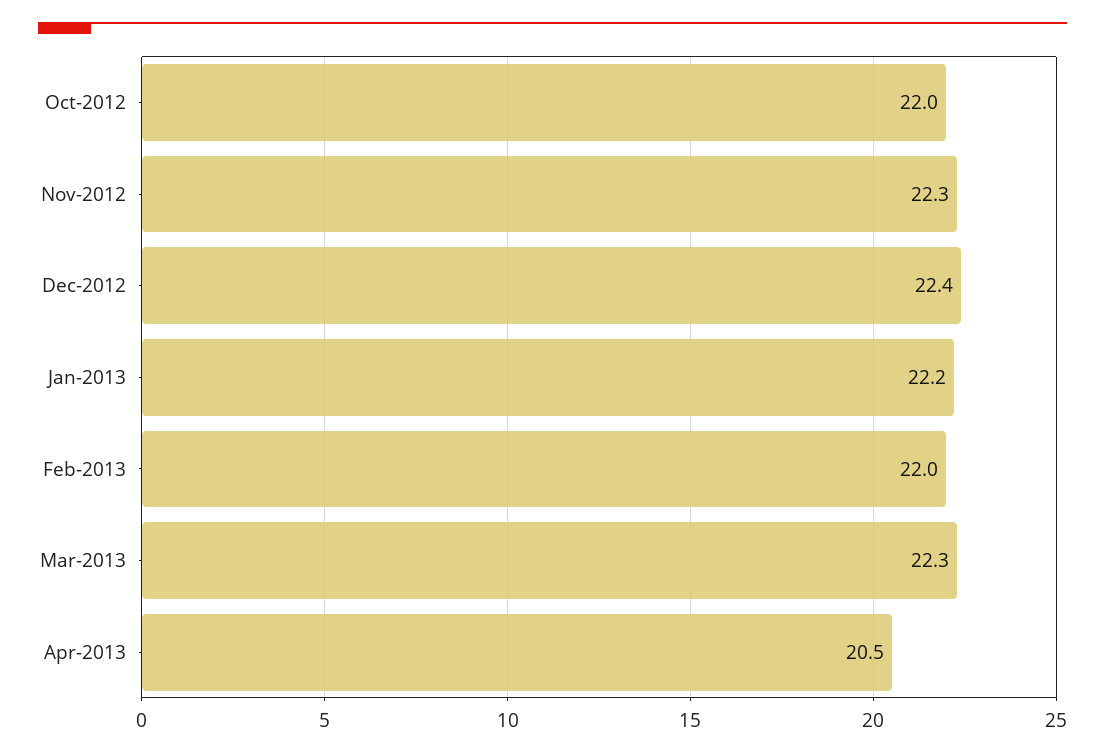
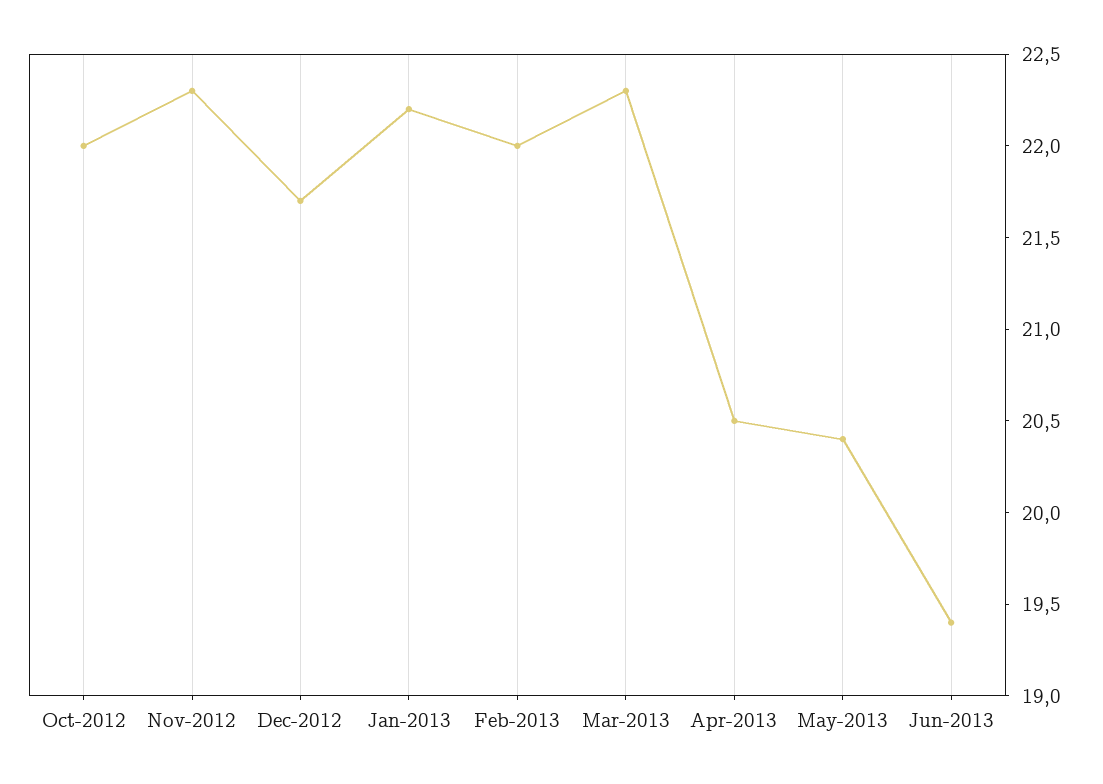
Dec-2012: 22.4 -> 21.7
May-2013: none -> 20.4
Jun-2013: none -> 19.4

